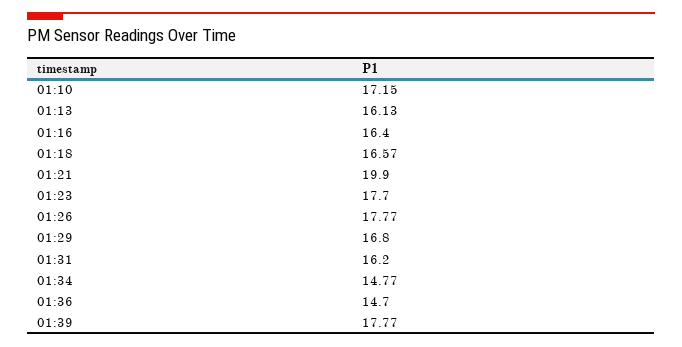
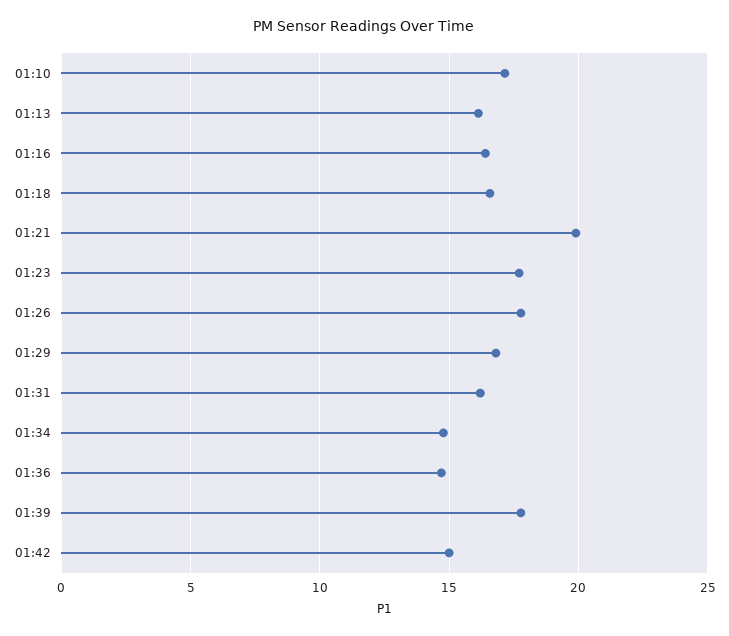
01:42: none -> 15

